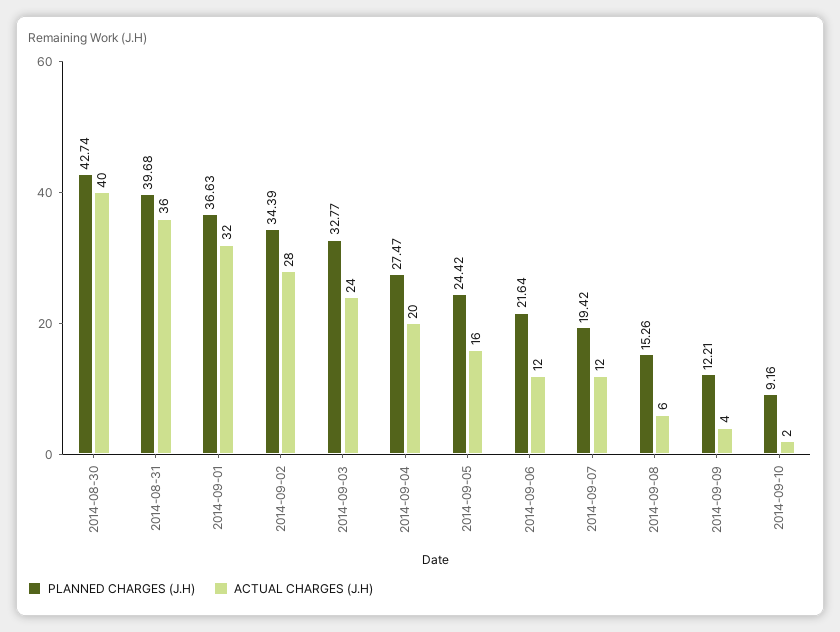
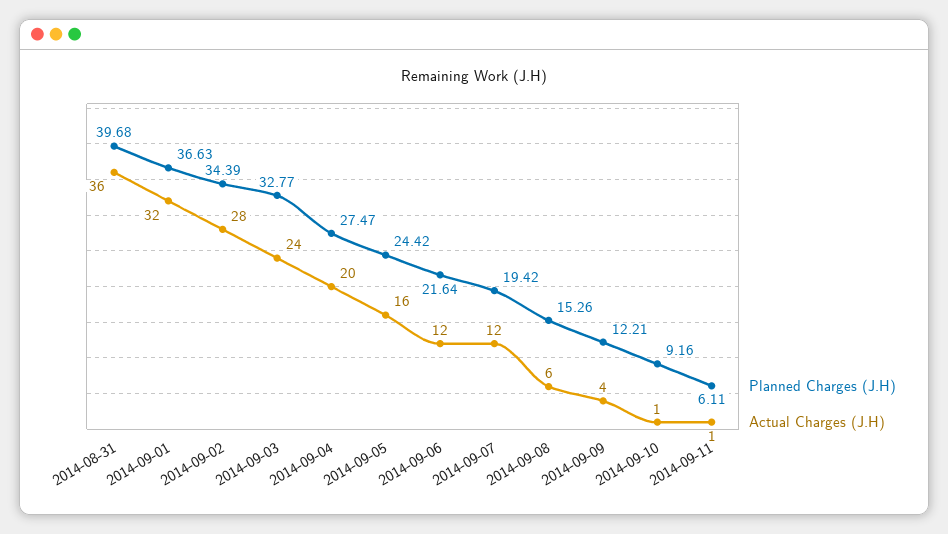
PLANNED CHARGES (J.H), 2014-08-30: 42.74 -> none
ACTUAL CHARGES (J.H), 2014-08-30: 40 -> none
ACTUAL CHARGES (J.H), 2014-09-10: 2 -> 1
PLANNED CHARGES (J.H), 2014-09-11: none -> 6.11
ACTUAL CHARGES (J.H), 2014-09-11: none -> 1

